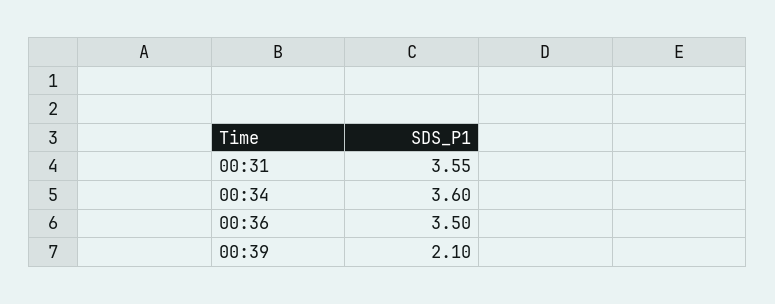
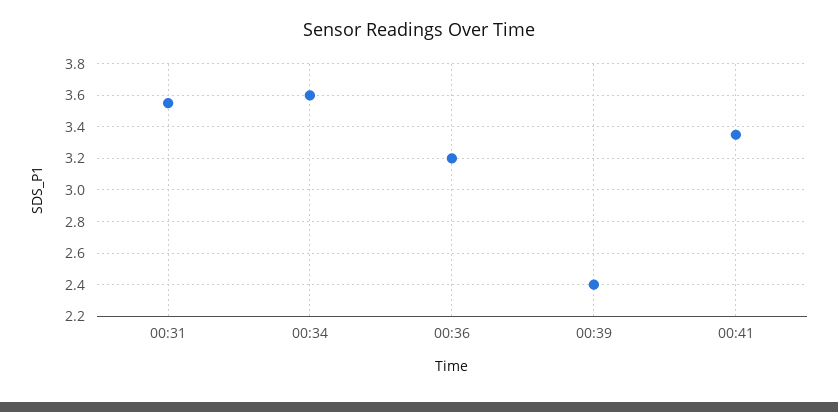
00:36: 3.5 -> 3.2
00:39: 2.1 -> 2.4
00:41: none -> 3.35

